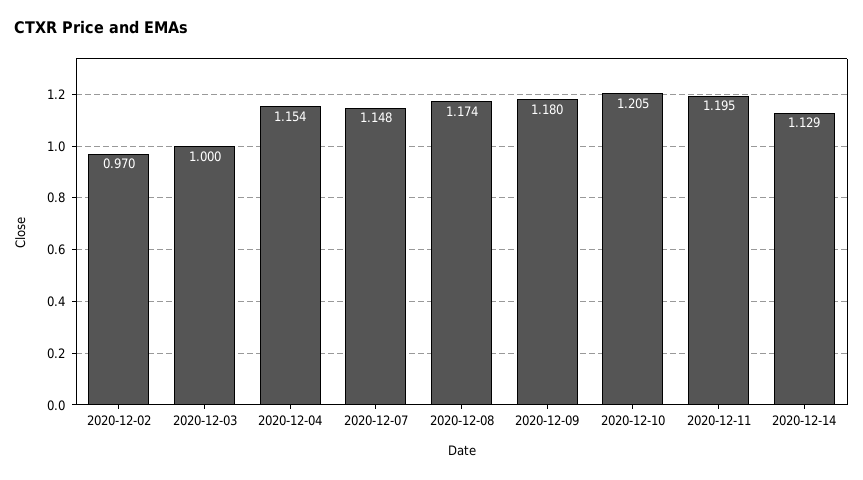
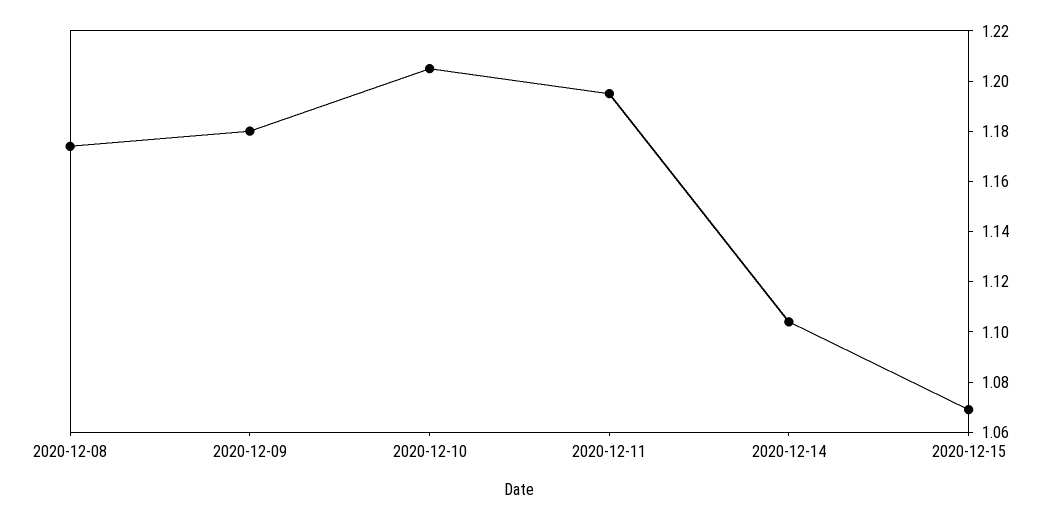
2020-12-02: 0.97 -> none
2020-12-03: 1 -> none
2020-12-04: 1.154 -> none
2020-12-07: 1.148 -> none
2020-12-14: 1.129 -> 1.105
2020-12-15: none -> 1.07

